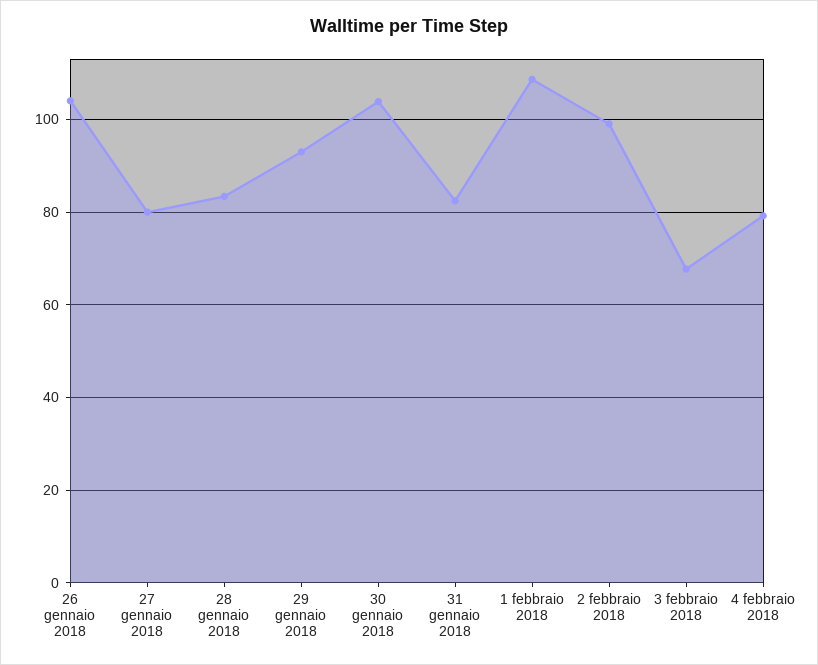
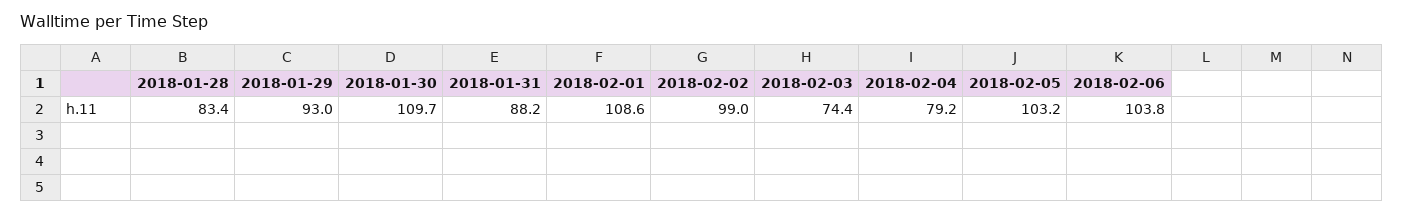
26 gennaio 2018: 104 -> none
27 gennaio 2018: 80 -> none
30 gennaio 2018: 104 -> 109.7
31 gennaio 2018: 82 -> 88.2
3 febbraio 2018: 68 -> 74.4
2018-02-05: none -> 103.2
2018-02-06: none -> 103.8

